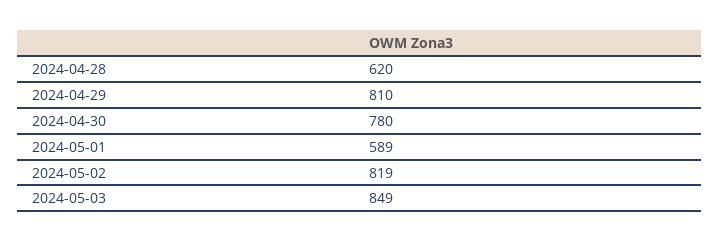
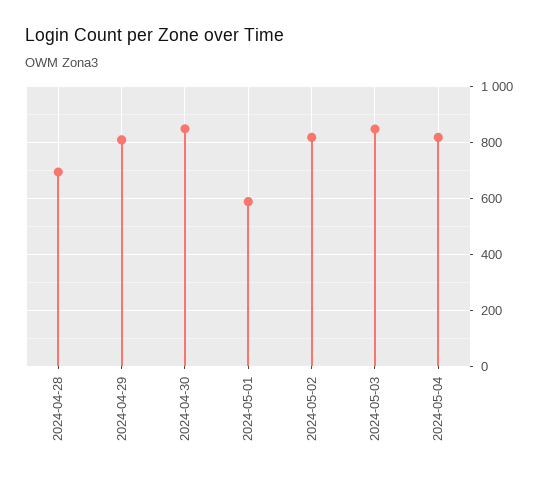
2024-04-28: 620 -> 700
2024-04-30: 780 -> 850
2024-05-04: none -> 825

